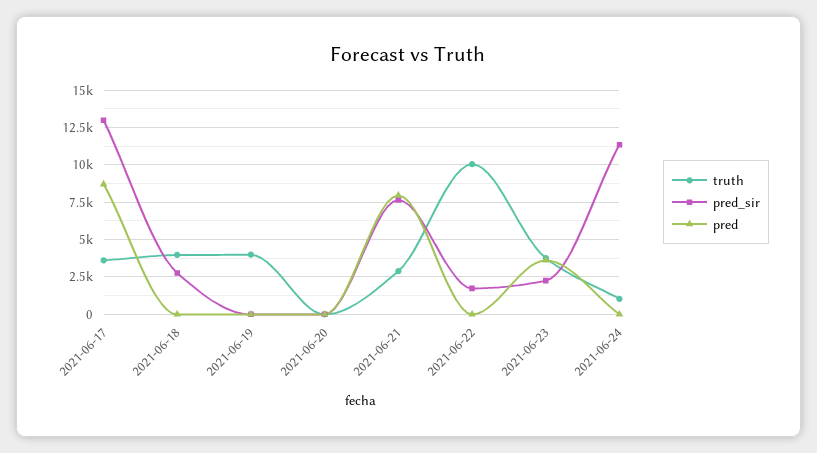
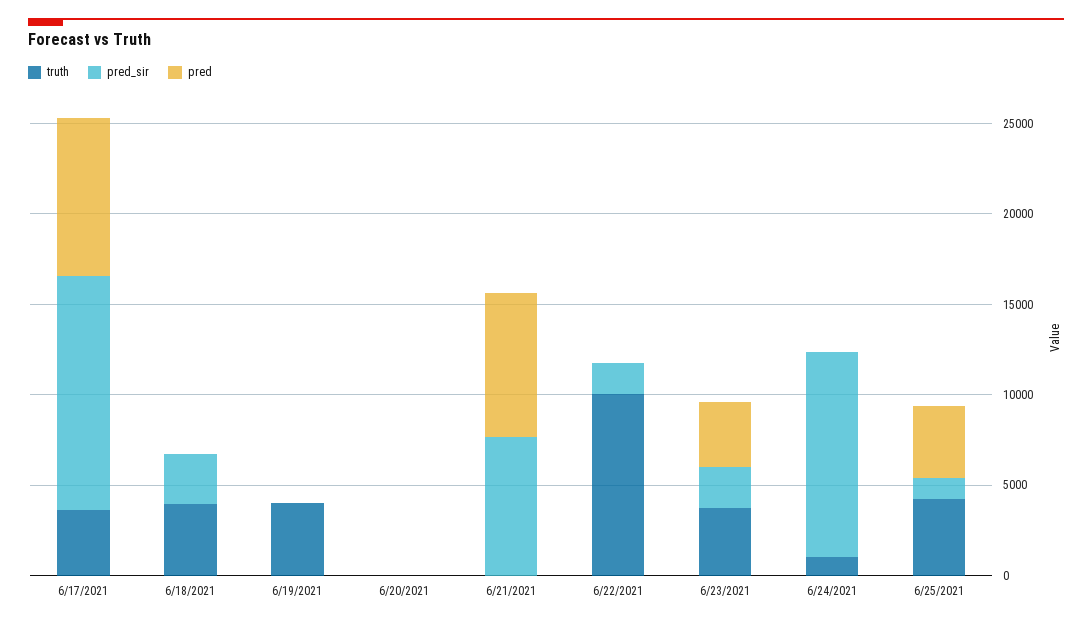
truth, 2021-06-21: 3000 -> 0
truth, 6/25/2021: none -> 4000
pred_sir, 6/25/2021: none -> 1000
pred, 6/25/2021: none -> 4000

